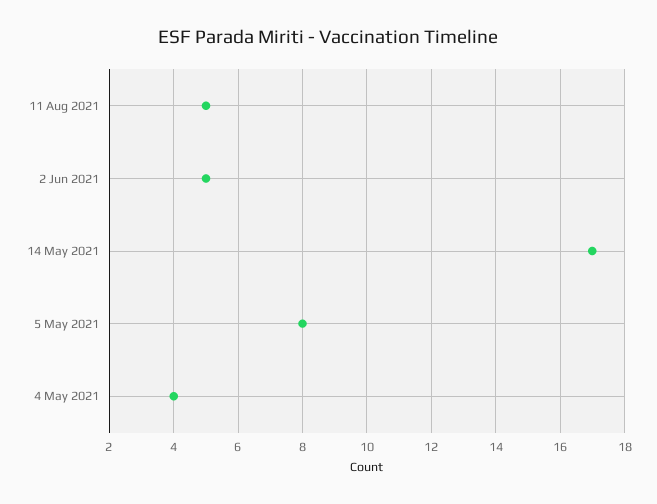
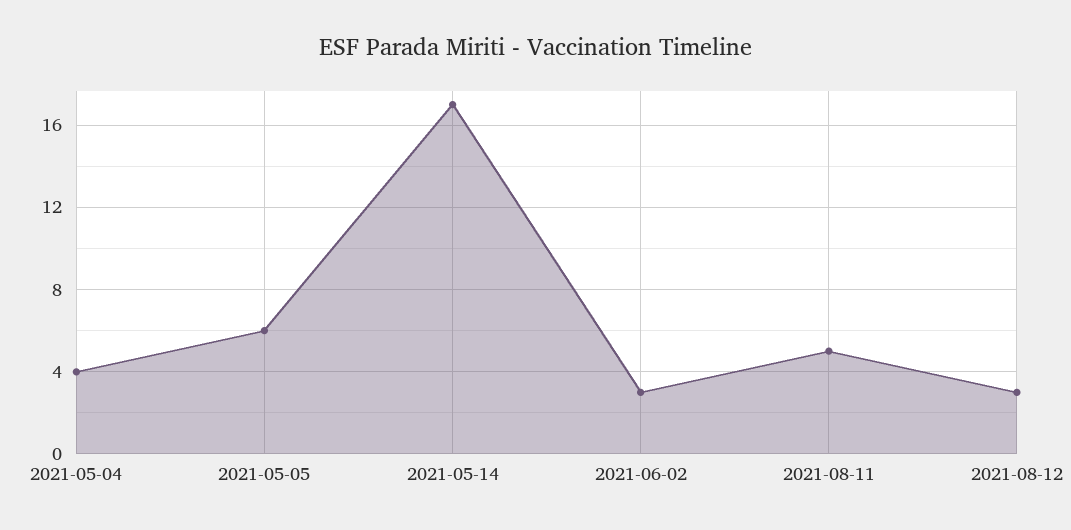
2 Jun 2021: 5 -> 3
5 May 2021: 8 -> 6
2021-08-12: none -> 3

